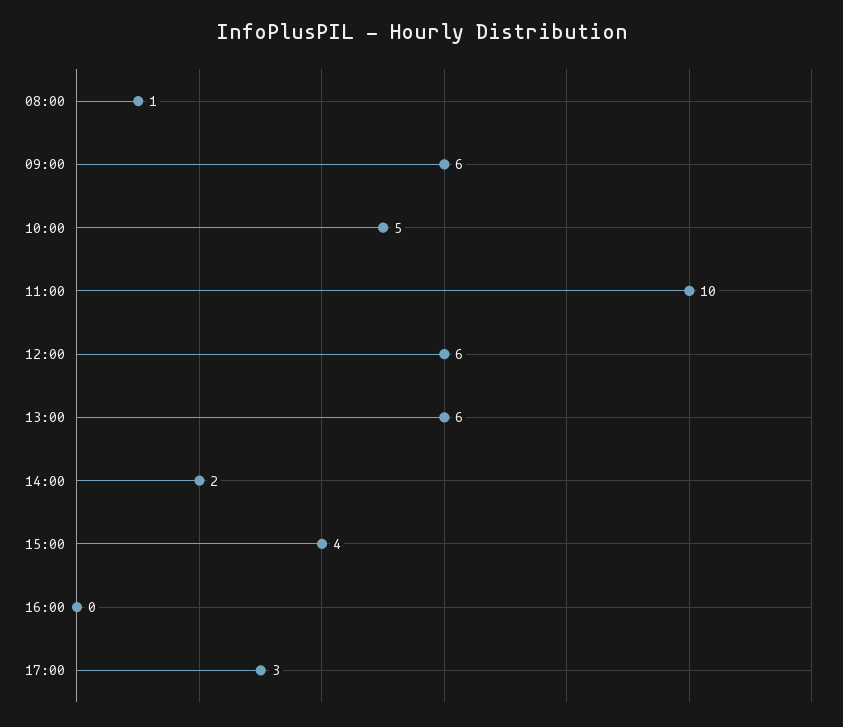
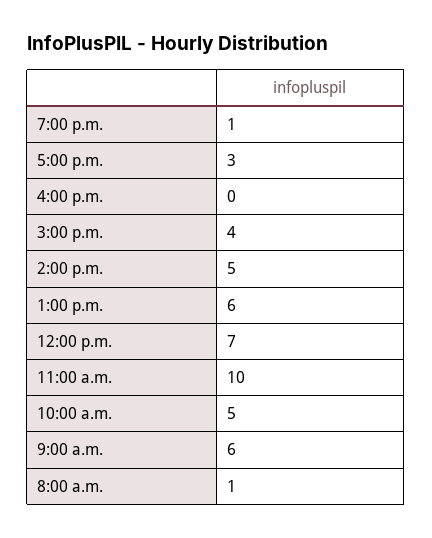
12:00: 6 -> 7
14:00: 2 -> 5
7:00 p.m.: none -> 1

